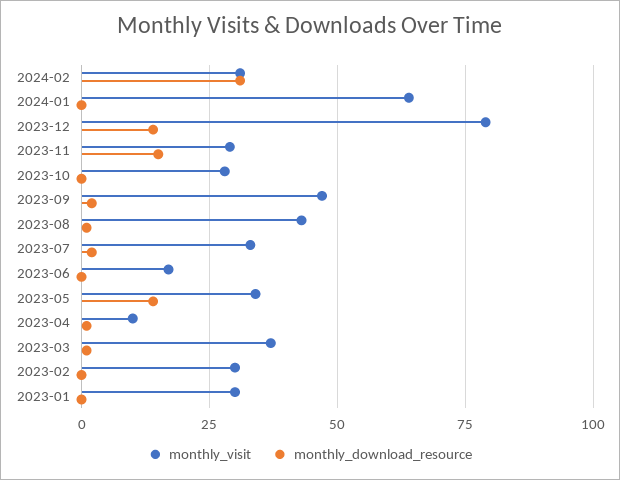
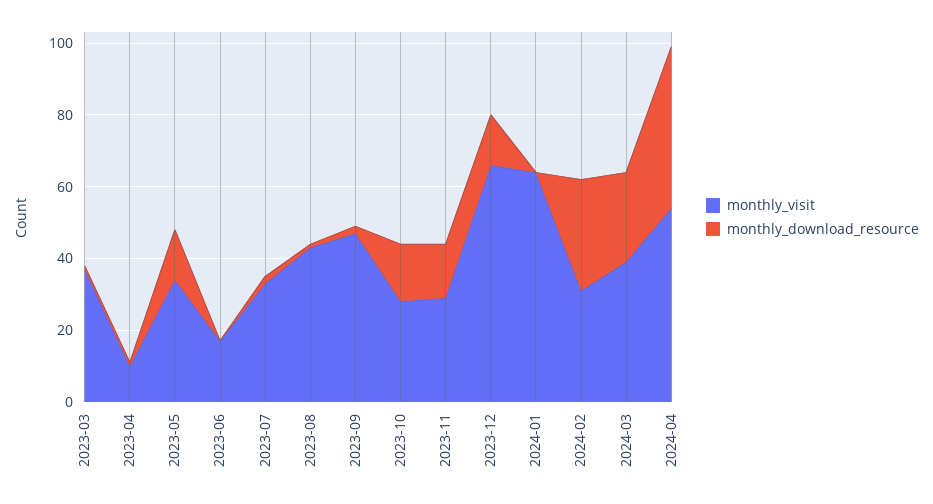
monthly_visit, 2023-12: 80 -> 65
monthly_download_resource, 2023-10: 0 -> 15
monthly_visit, 2023-02: 30 -> none
monthly_download_resource, 2023-02: 0 -> none
monthly_visit, 2023-01: 30 -> none
monthly_download_resource, 2023-01: 0 -> none
monthly_visit, 2024-03: none -> 40
monthly_download_resource, 2024-03: none -> 25
monthly_visit, 2024-04: none -> 55
monthly_download_resource, 2024-04: none -> 45

